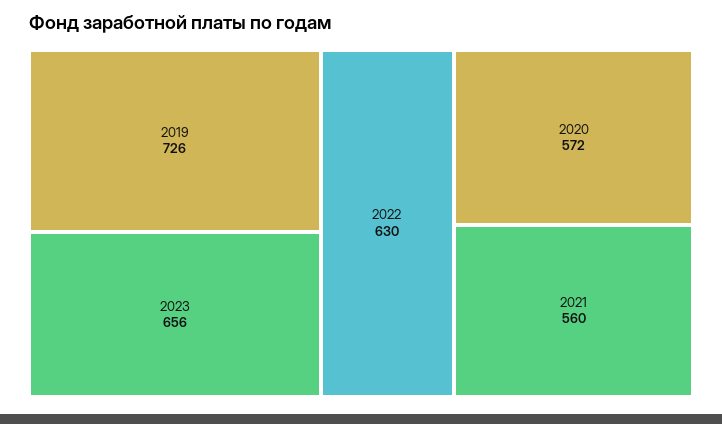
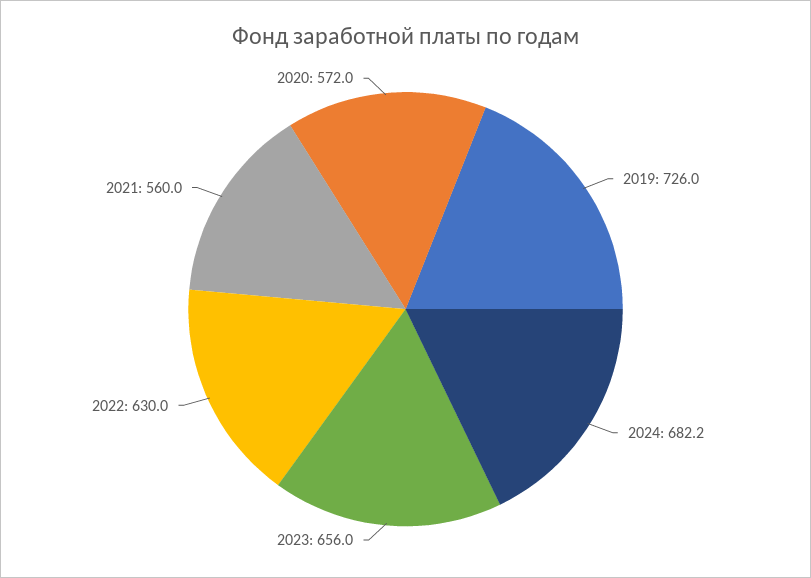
2024: none -> 682.2

